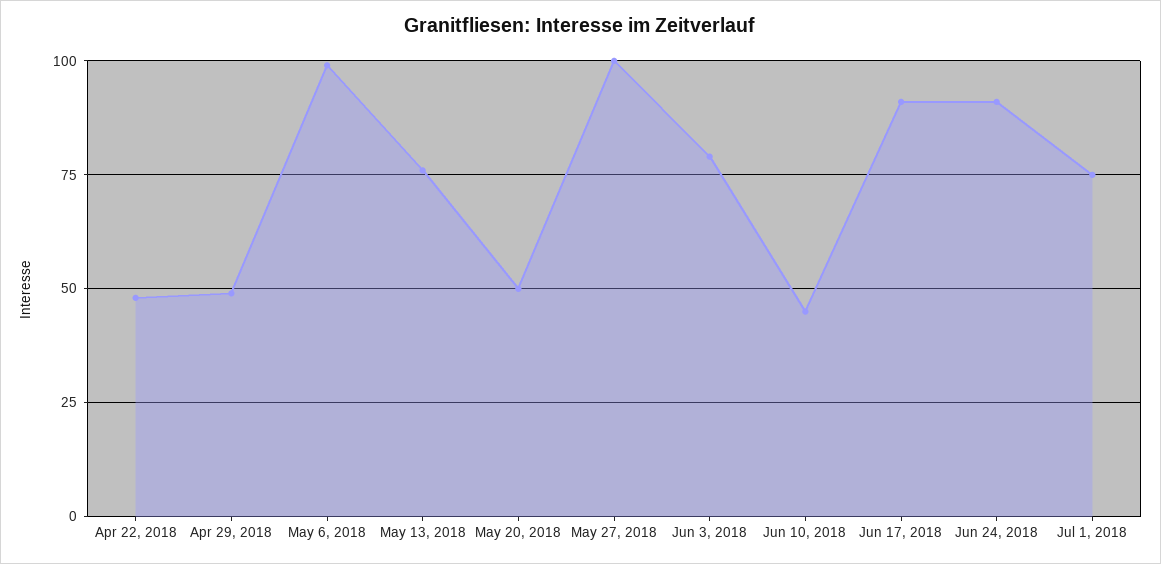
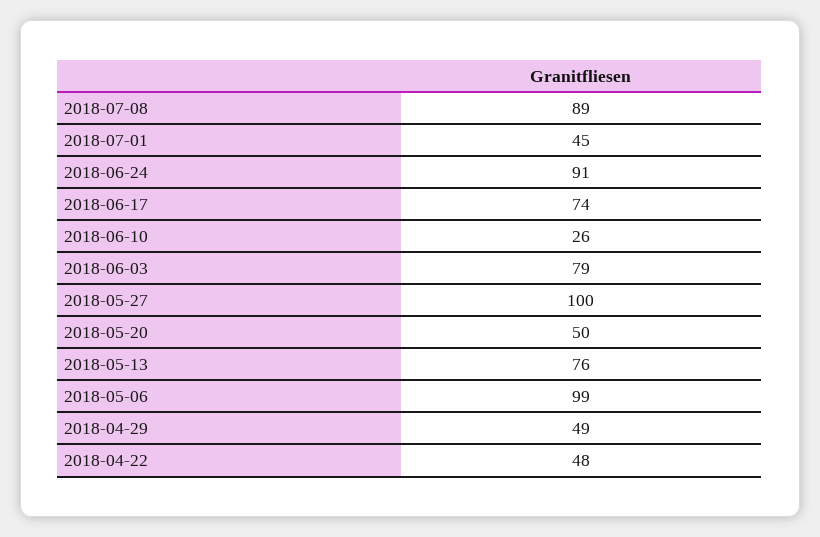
Jun 10, 2018: 45 -> 26
Jun 17, 2018: 90 -> 74
Jul 1, 2018: 75 -> 45
2018-07-08: none -> 89

